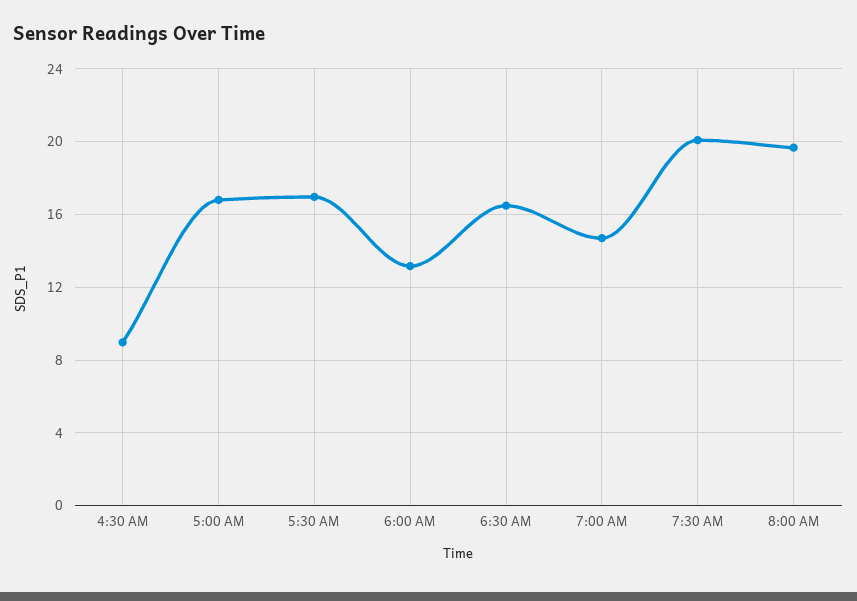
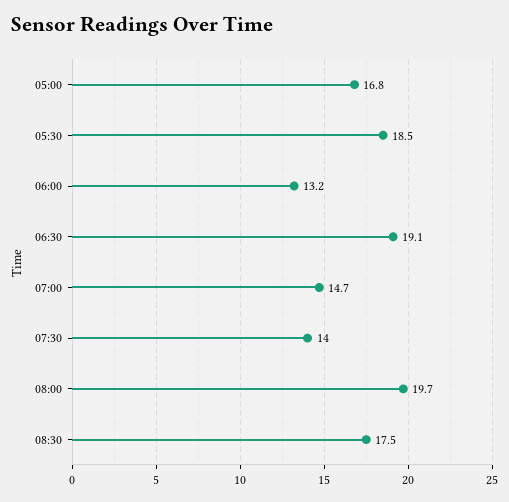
4:30 AM: 9 -> none
5:30 AM: 17 -> 18.5
6:30 AM: 16.5 -> 19.1
7:30 AM: 20 -> 14
08:30: none -> 17.5

